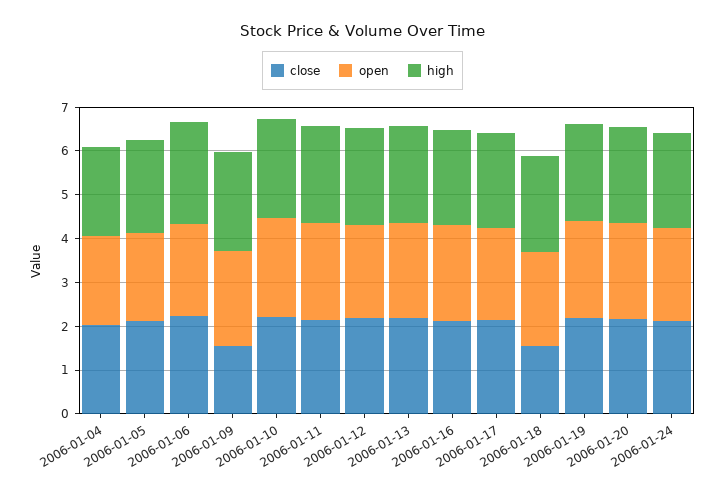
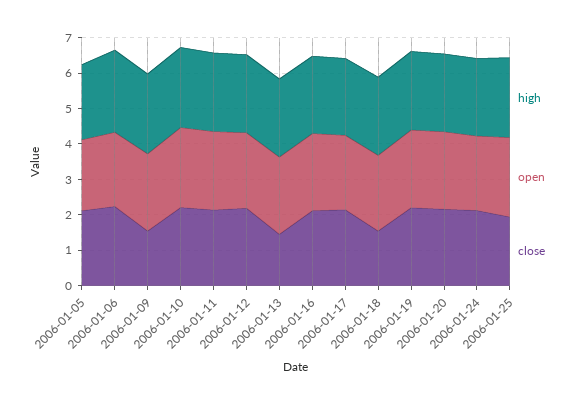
close, 2006-01-04: 2 -> none
open, 2006-01-04: 2 -> none
high, 2006-01-04: 2 -> none
close, 2006-01-13: 2.2 -> 1.5
high, 2006-01-25: none -> 2.25
open, 2006-01-25: none -> 2.25
close, 2006-01-25: none -> 2

